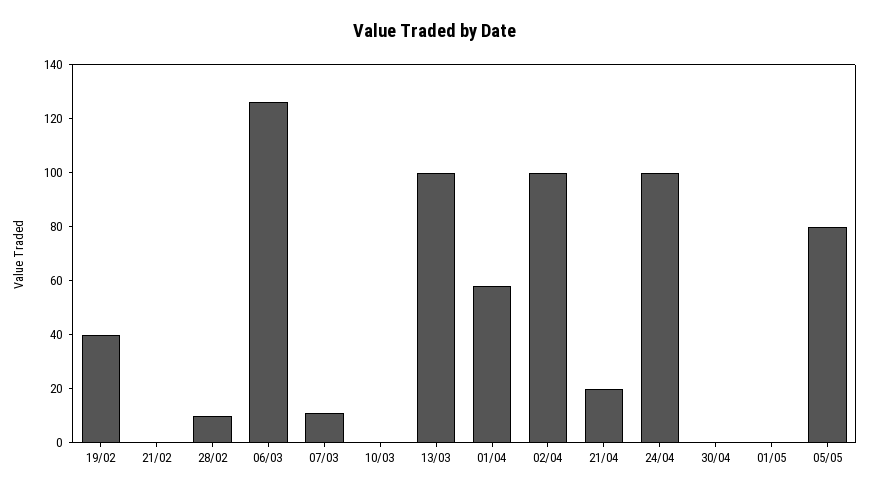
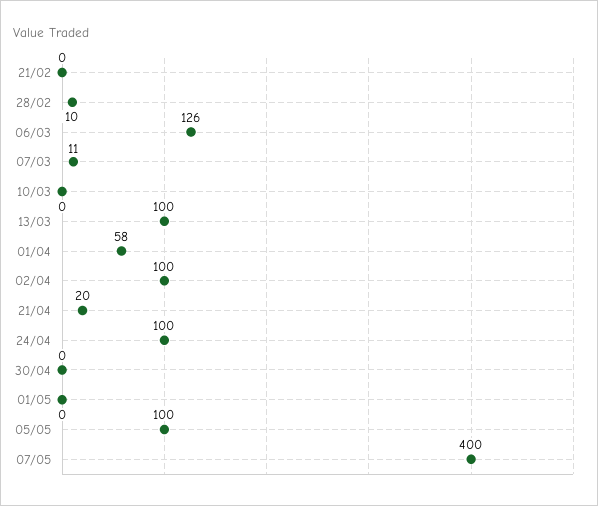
19/02: 40 -> none
05/05: 80 -> 100
07/05: none -> 400

